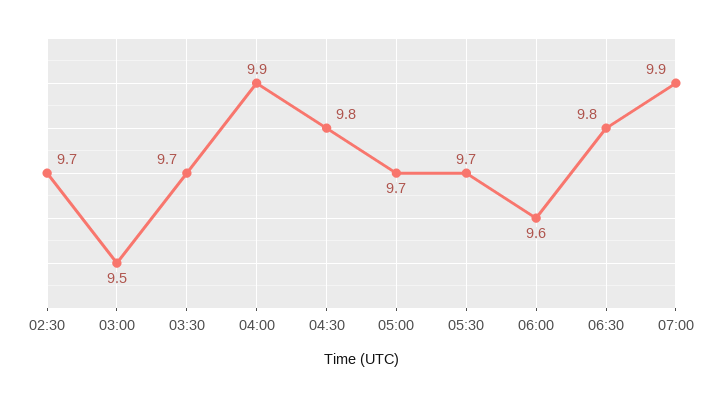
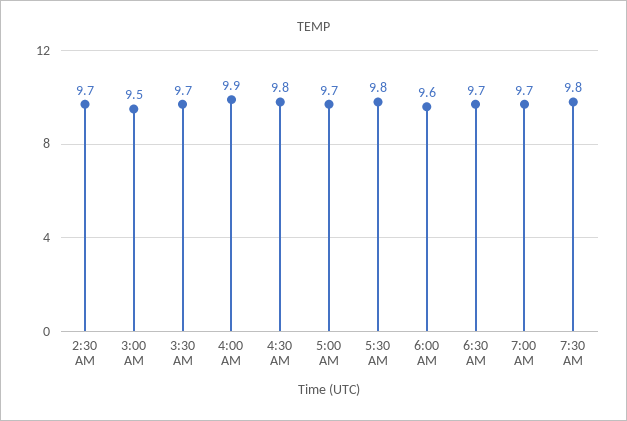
05:30: 9.7 -> 9.8
06:30: 9.8 -> 9.7
07:00: 9.9 -> 9.7
7:30 AM: none -> 9.8

